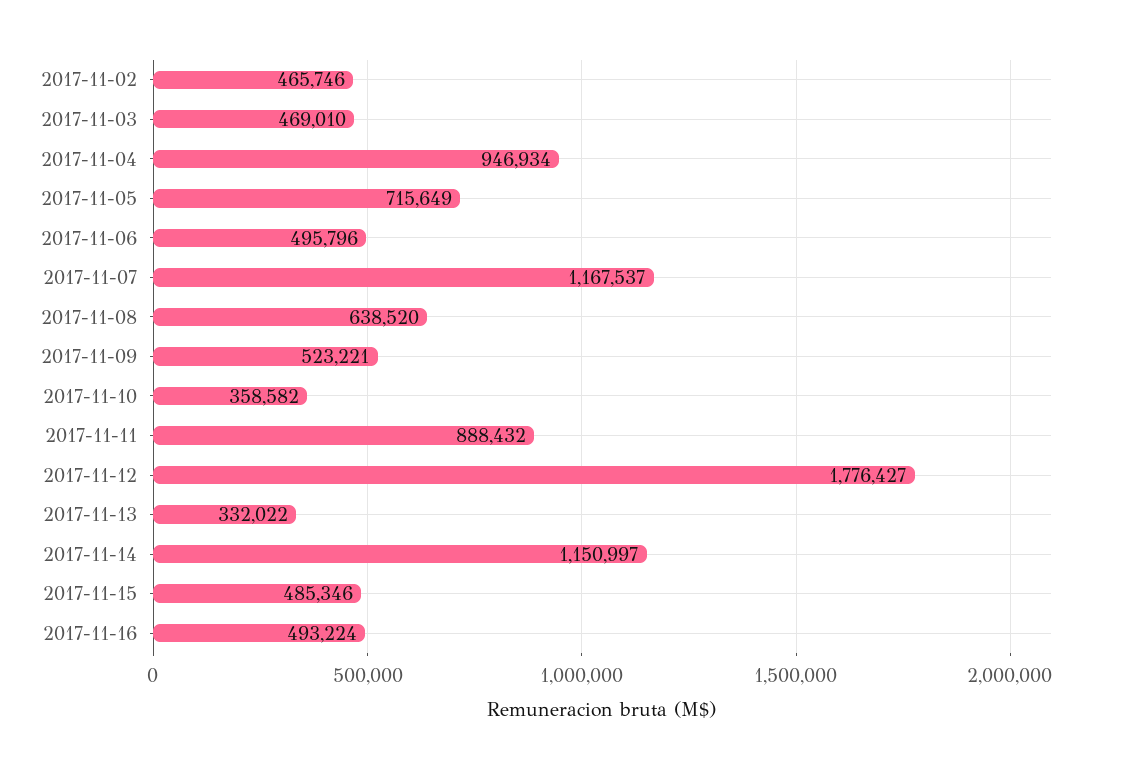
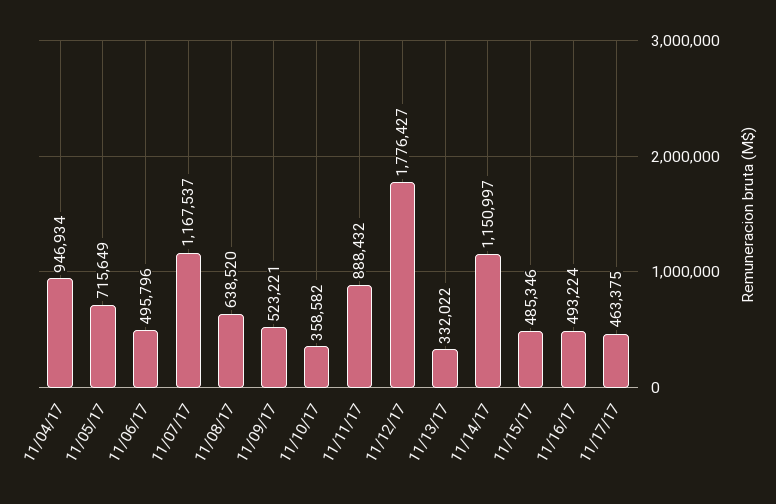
2017-11-02: 465746 -> none
2017-11-03: 469010 -> none
11/17/17: none -> 463375

